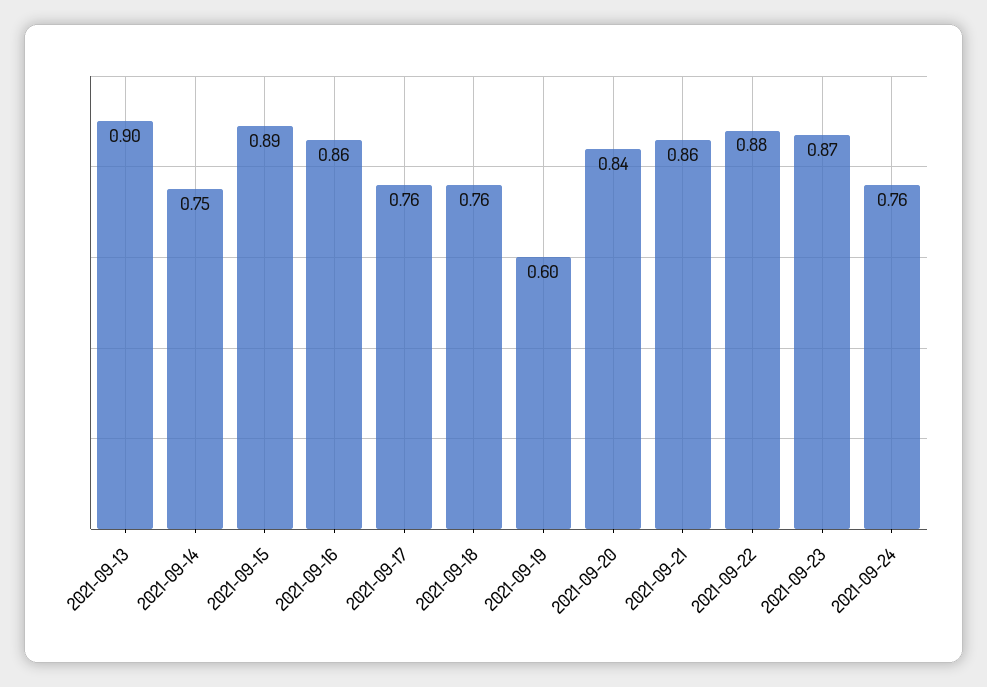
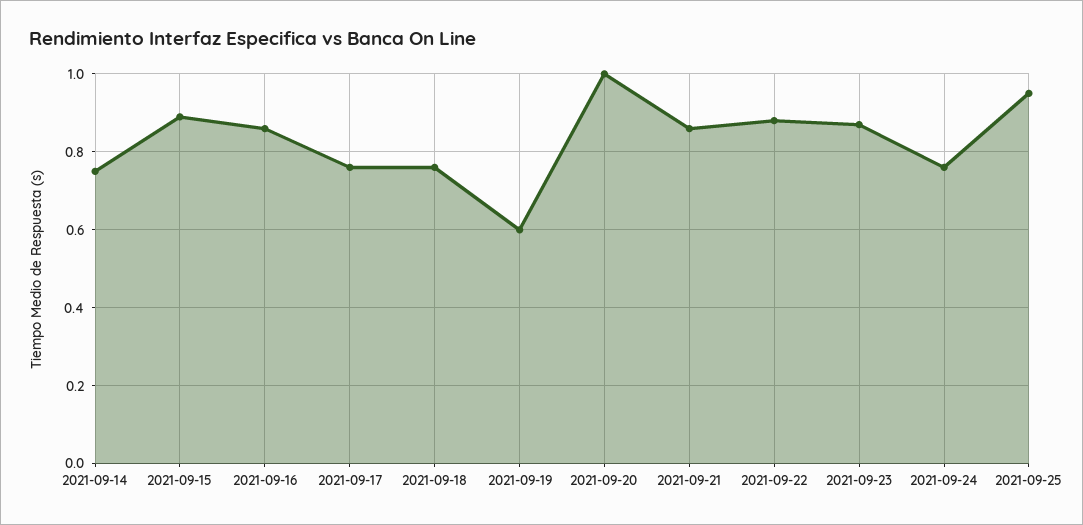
2021-09-13: 0.9 -> none
2021-09-20: 0.84 -> 1
2021-09-25: none -> 0.95

